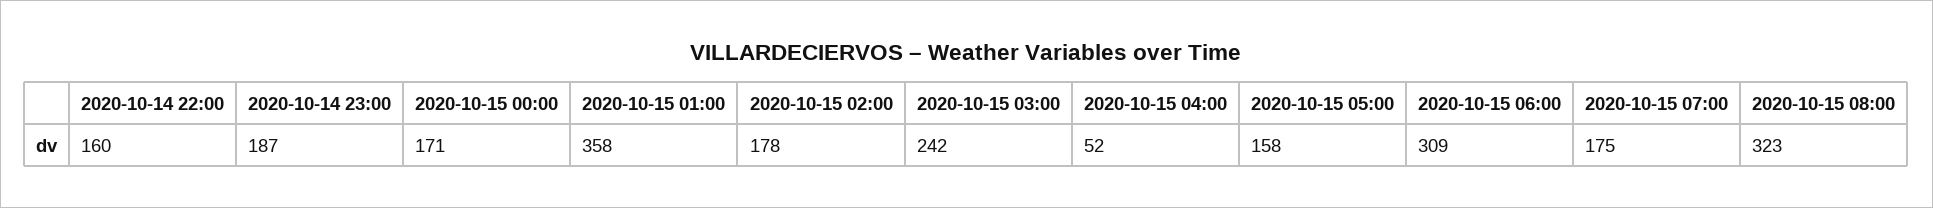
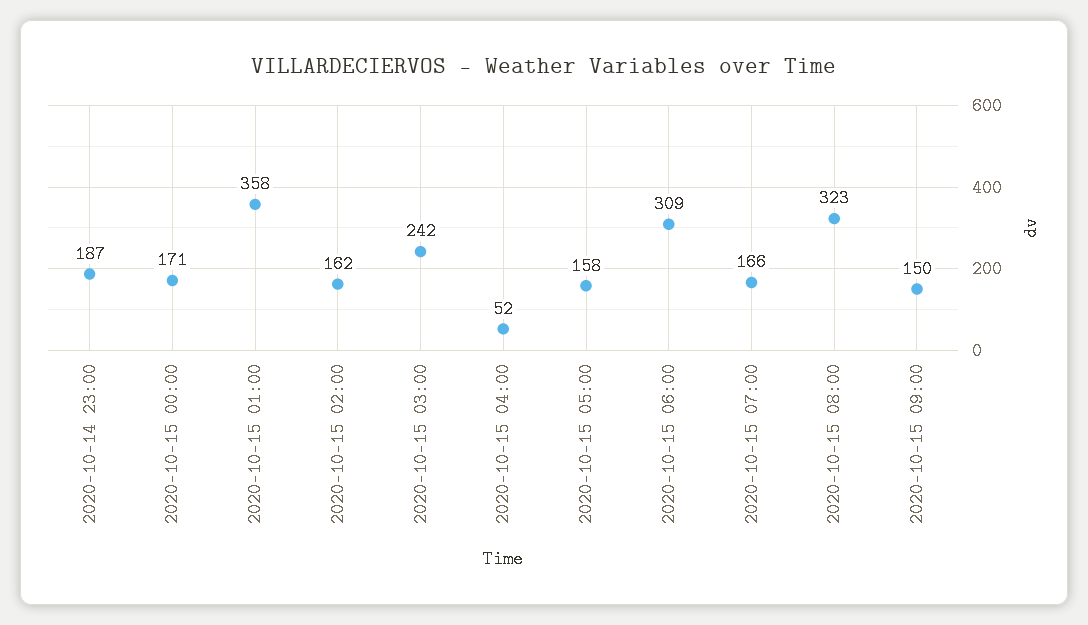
2020-10-14 22:00: 160 -> none
2020-10-15 02:00: 178 -> 162
2020-10-15 07:00: 175 -> 166
2020-10-15 09:00: none -> 150

